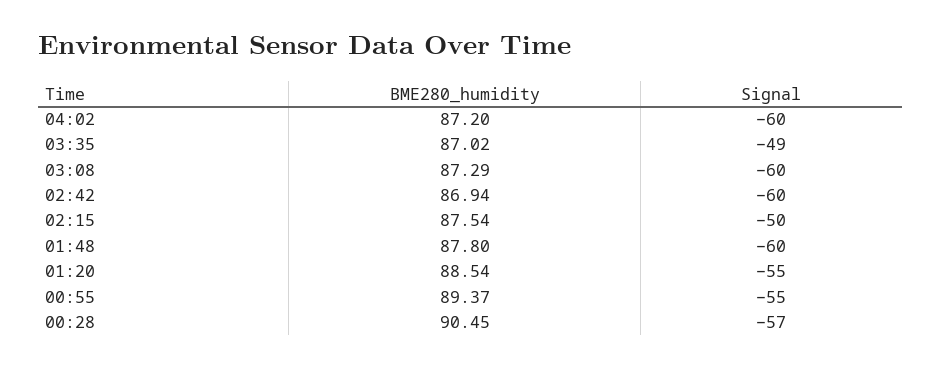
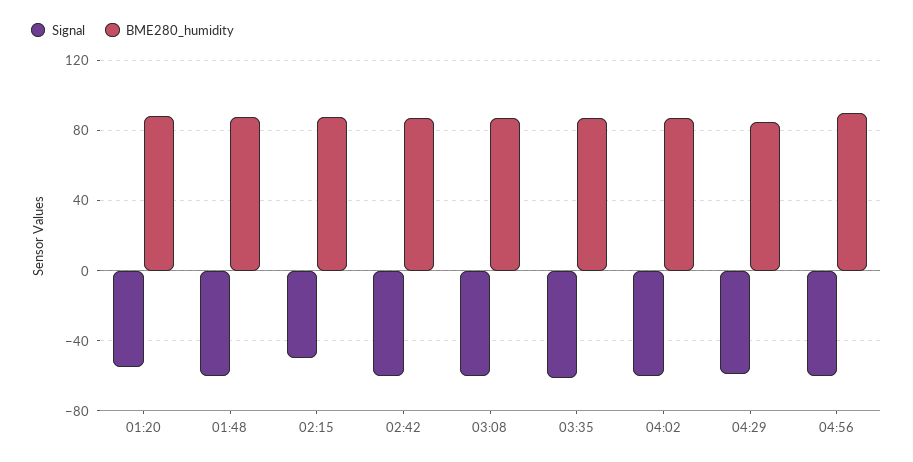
Signal, 03:35: -49 -> -60
BME280_humidity, 00:55: 89.37 -> none
Signal, 00:55: -55 -> none
BME280_humidity, 00:28: 90.45 -> none
Signal, 00:28: -57 -> none
Signal, 04:29: none -> -60
BME280_humidity, 04:29: none -> 85
Signal, 04:56: none -> -60
BME280_humidity, 04:56: none -> 90

